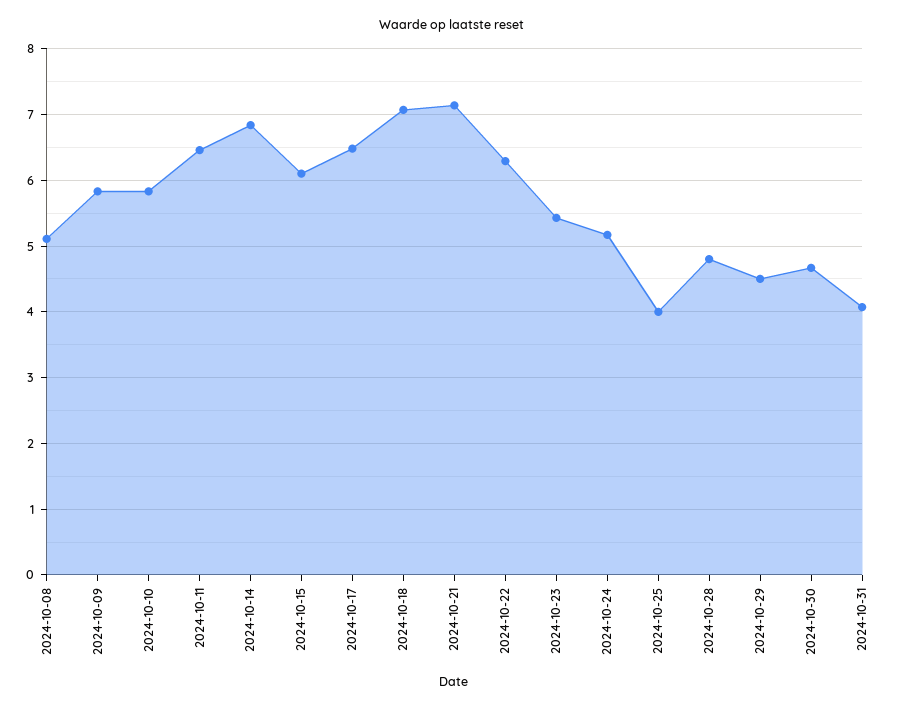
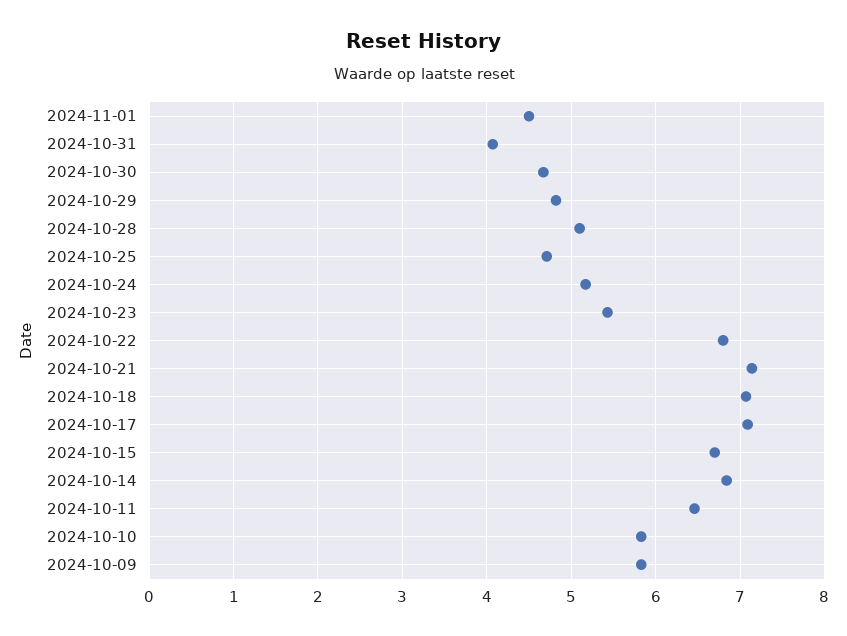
2024-10-08: 5.1 -> none
2024-10-15: 6.1 -> 6.7
2024-10-17: 6.5 -> 7.1
2024-10-22: 6.3 -> 6.8
2024-10-25: 4 -> 4.7
2024-10-28: 4.8 -> 5.1
2024-10-29: 4.5 -> 4.8
2024-11-01: none -> 4.5

